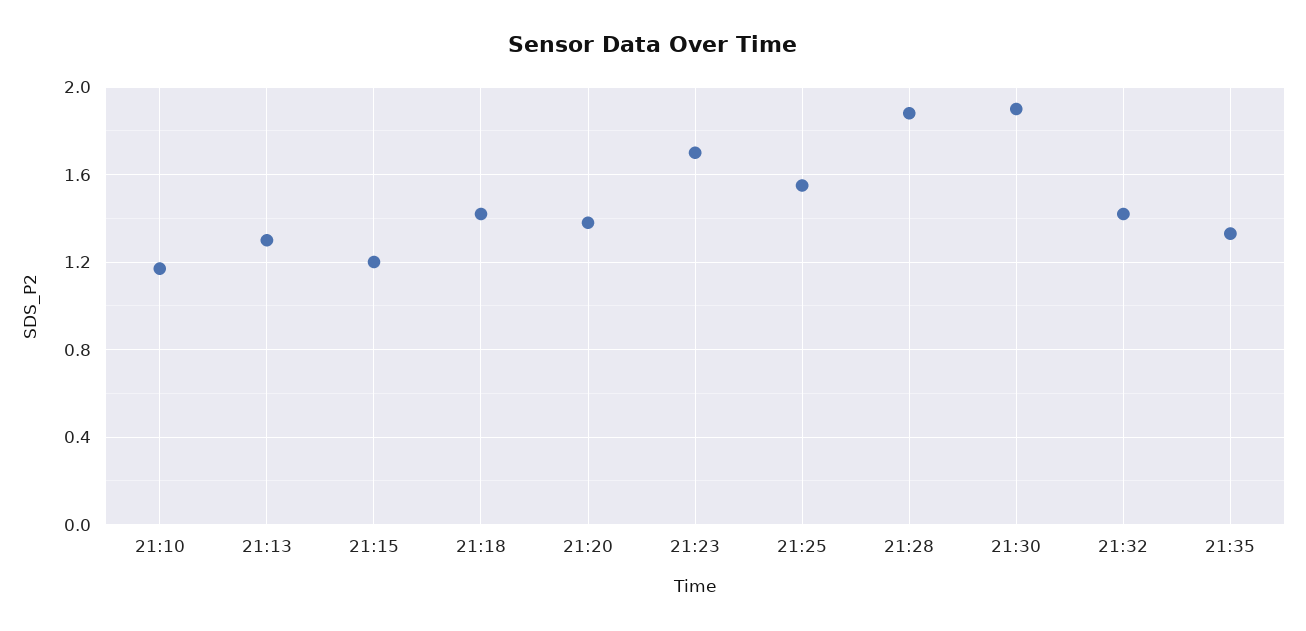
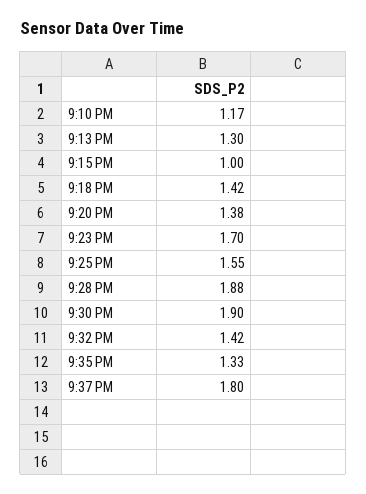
21:15: 1.2 -> 1
9:37 PM: none -> 1.8

